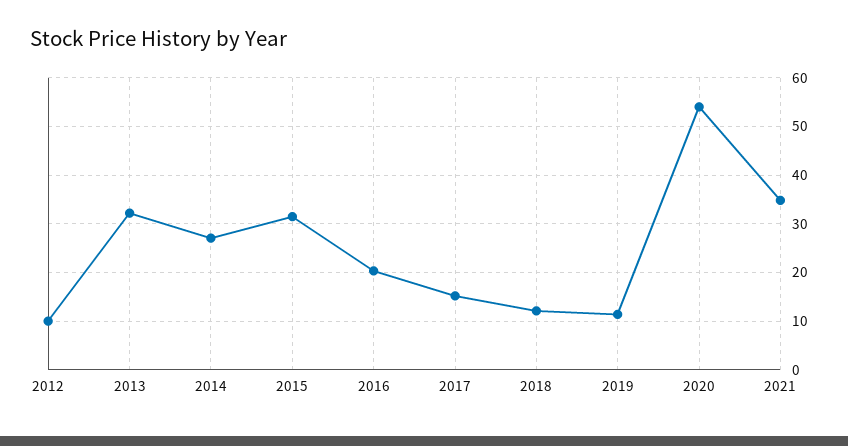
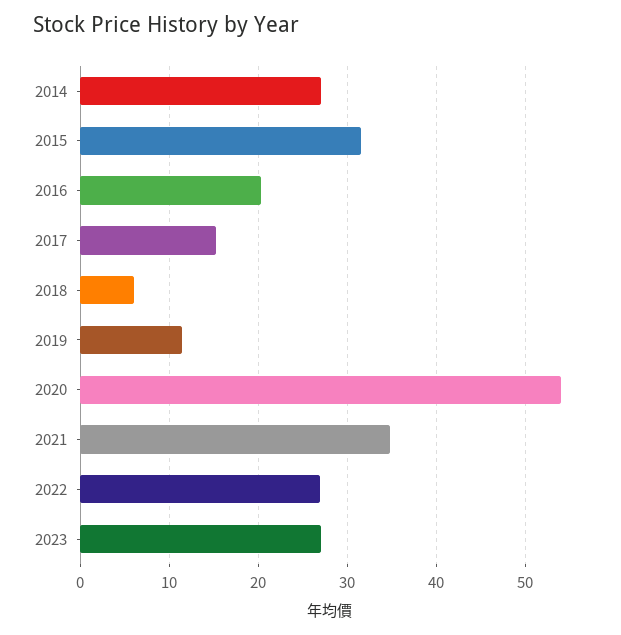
2012: 10 -> none
2013: 32 -> none
2018: 12 -> 6
2022: none -> 27
2023: none -> 27

